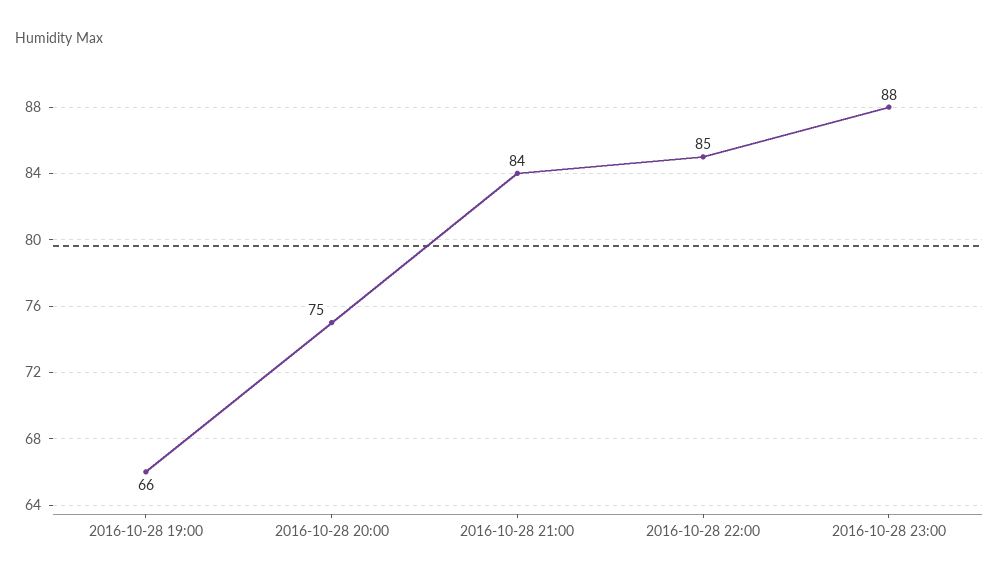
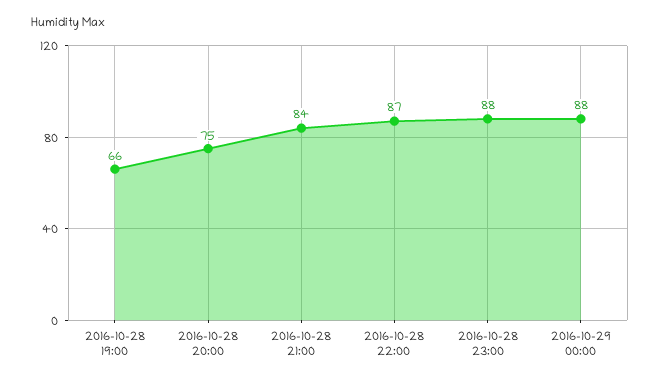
2016-10-28 22:00: 85 -> 87
2016-10-29 00:00: none -> 88

